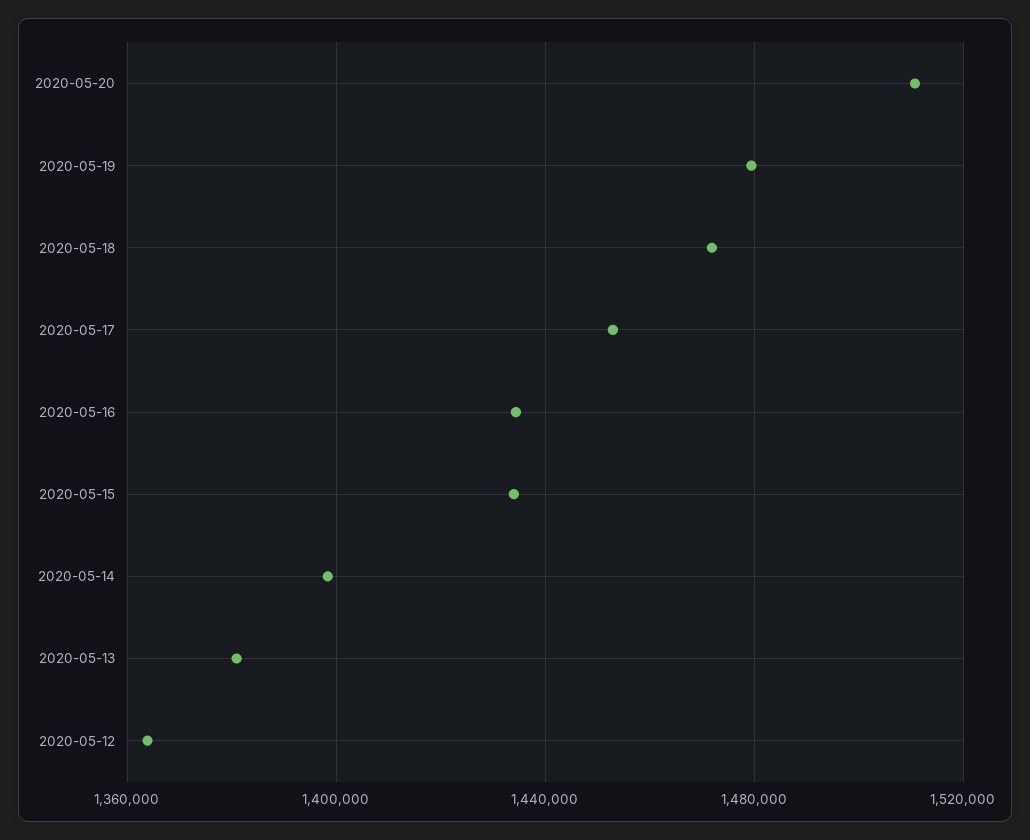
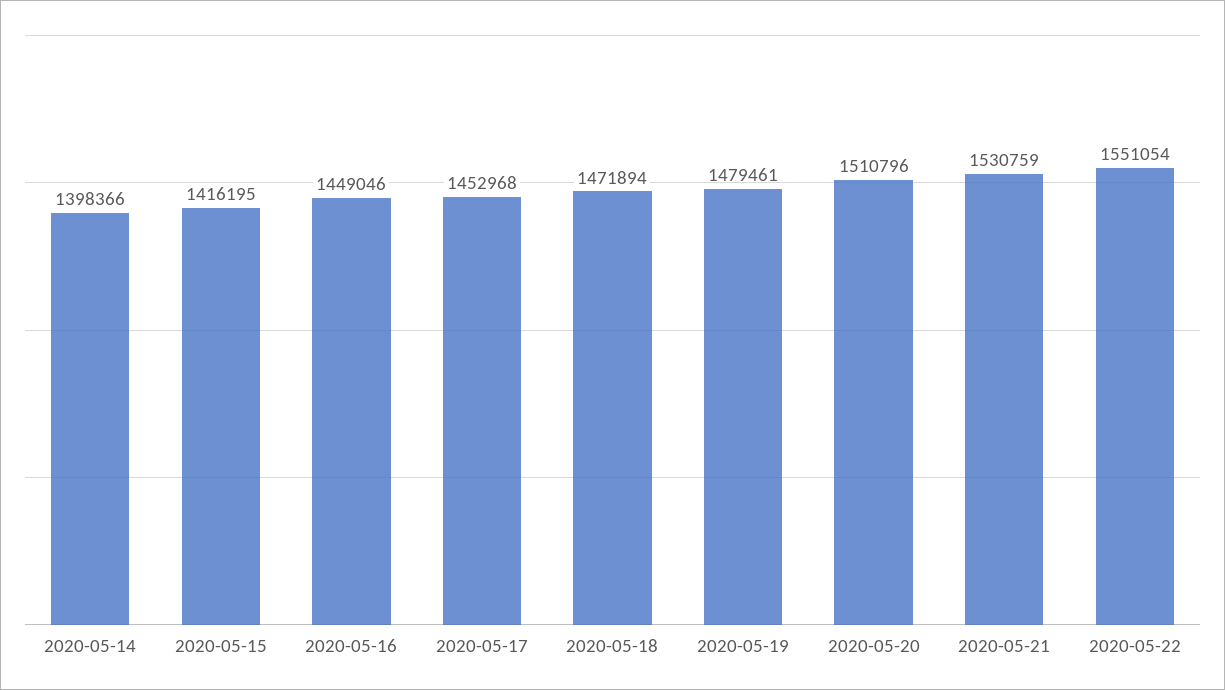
2020-05-16: 1435000 -> 1449046
2020-05-15: 1435000 -> 1416195
2020-05-13: 1380000 -> none
2020-05-12: 1365000 -> none
2020-05-21: none -> 1530759
2020-05-22: none -> 1551054

